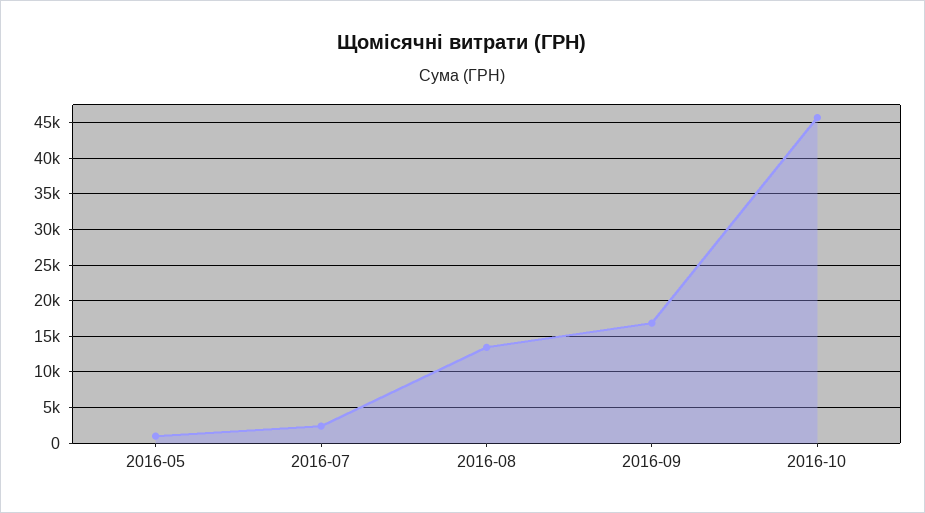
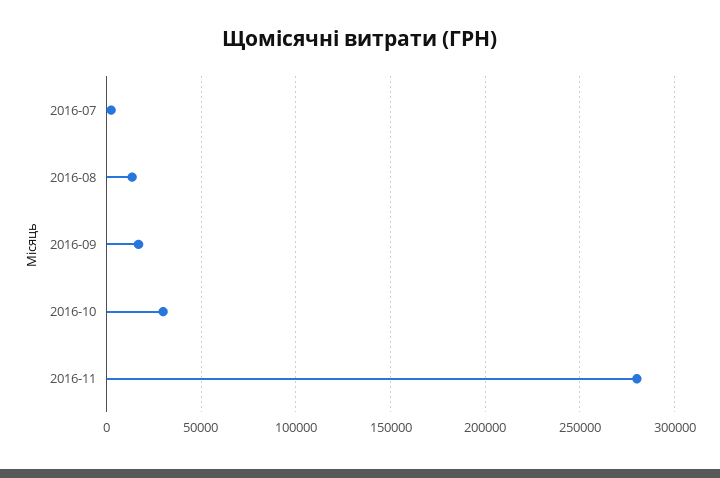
2016-05: 1000 -> none
2016-10: 46000 -> 30000
2016-11: none -> 280000

